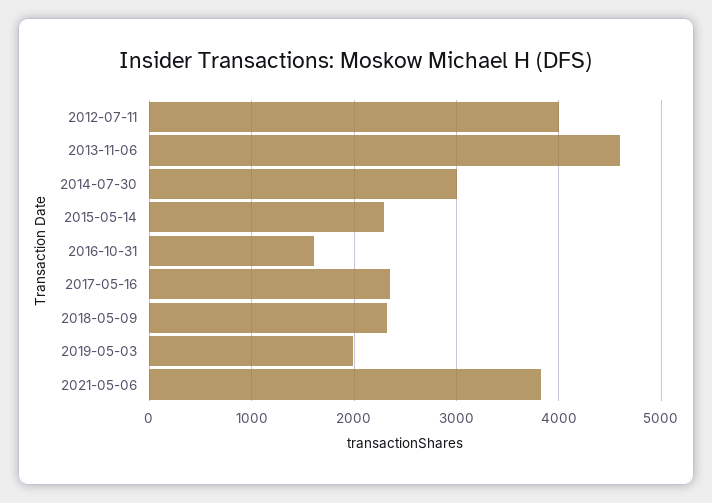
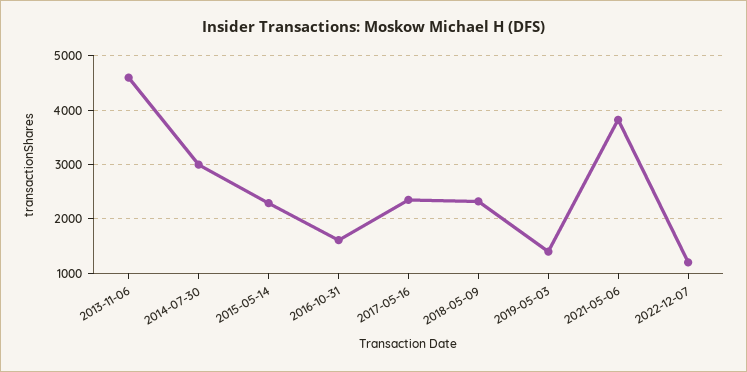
2012-07-11: 4000 -> none
2019-05-03: 2000 -> 1400
2022-12-07: none -> 1200

